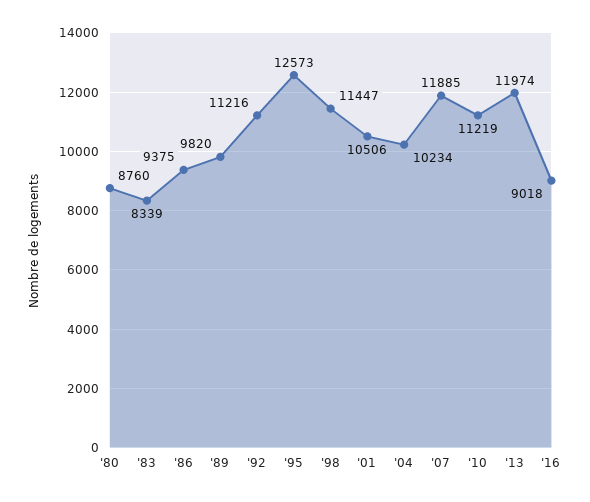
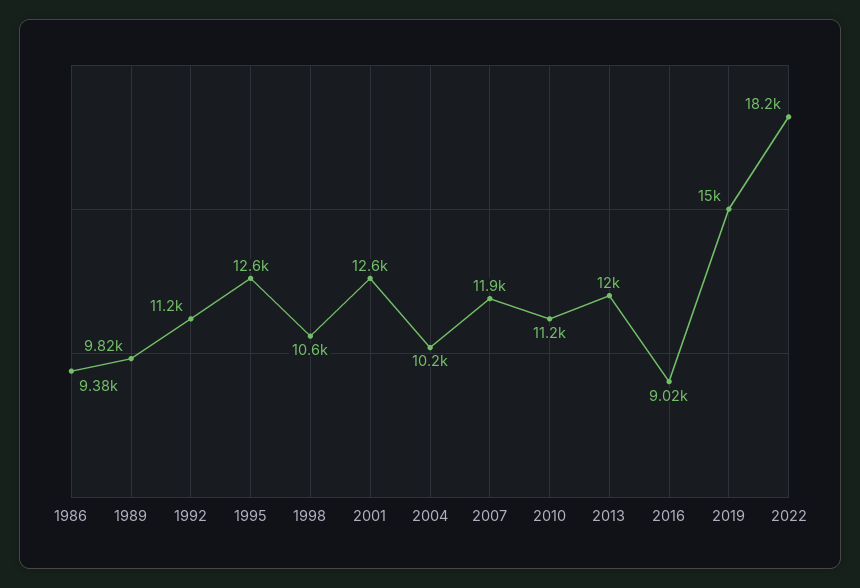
'80: 8760 -> none
'83: 8339 -> none
'98: 11447 -> 10600
'01: 10506 -> 12600
2019: none -> 15000
2022: none -> 18200

